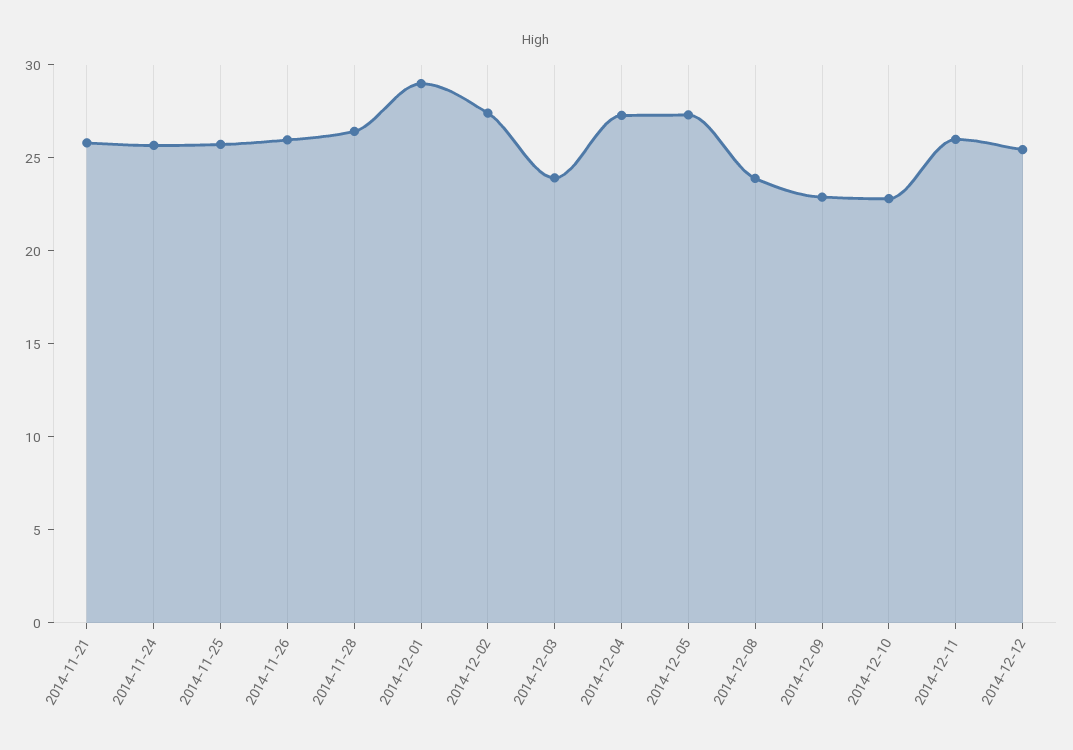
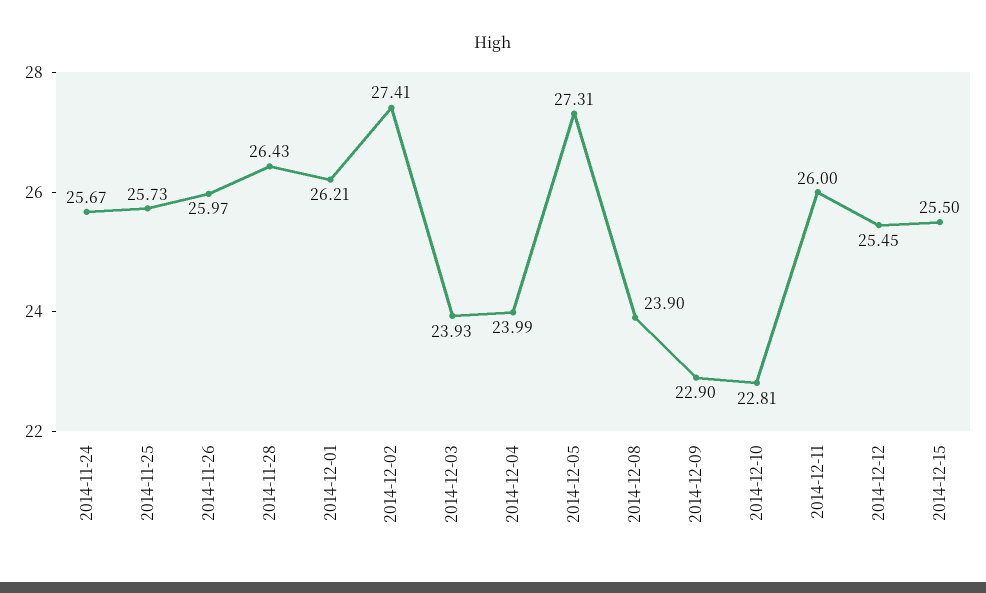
2014-11-21: 26 -> none
2014-12-01: 29 -> 26.21
2014-12-04: 27 -> 23.99
2014-12-15: none -> 25.5

